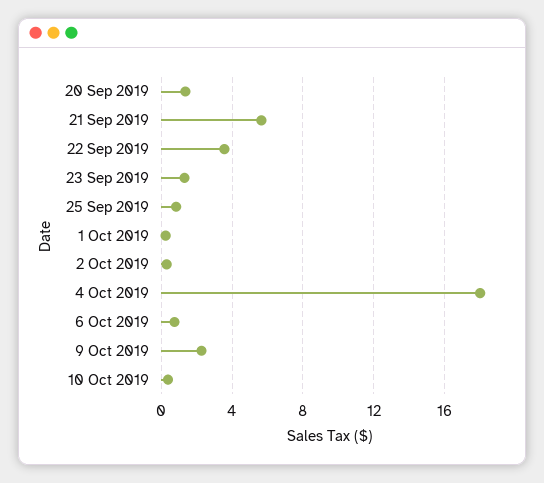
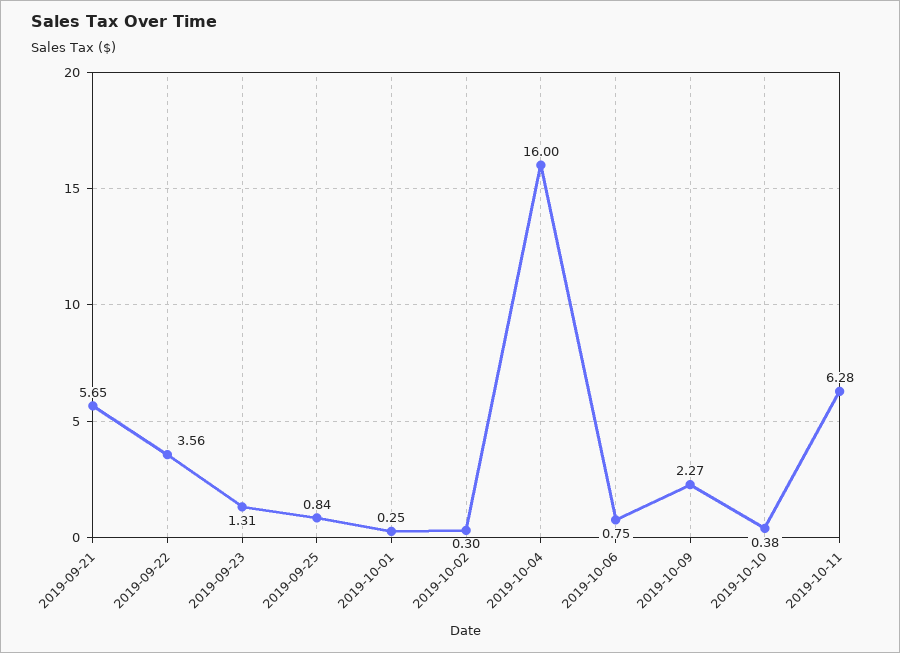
20 Sep 2019: 1.5 -> none
4 Oct 2019: 18 -> 16
2019-10-11: none -> 6.28

